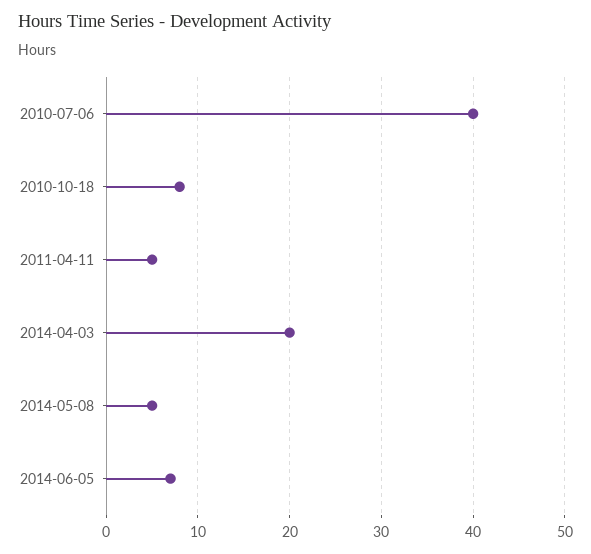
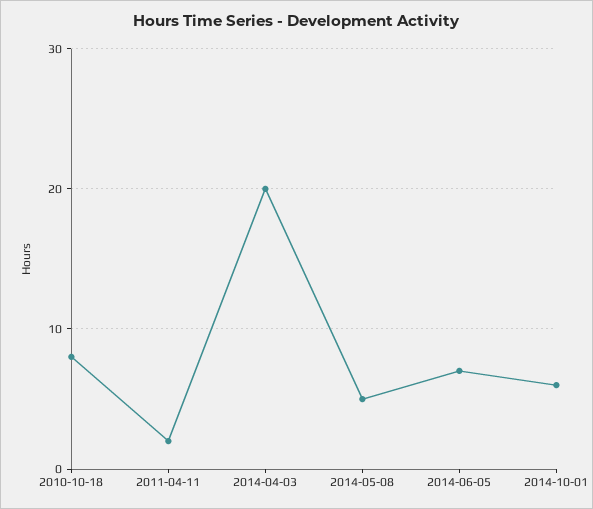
2010-07-06: 40 -> none
2011-04-11: 5 -> 2
2014-10-01: none -> 6

